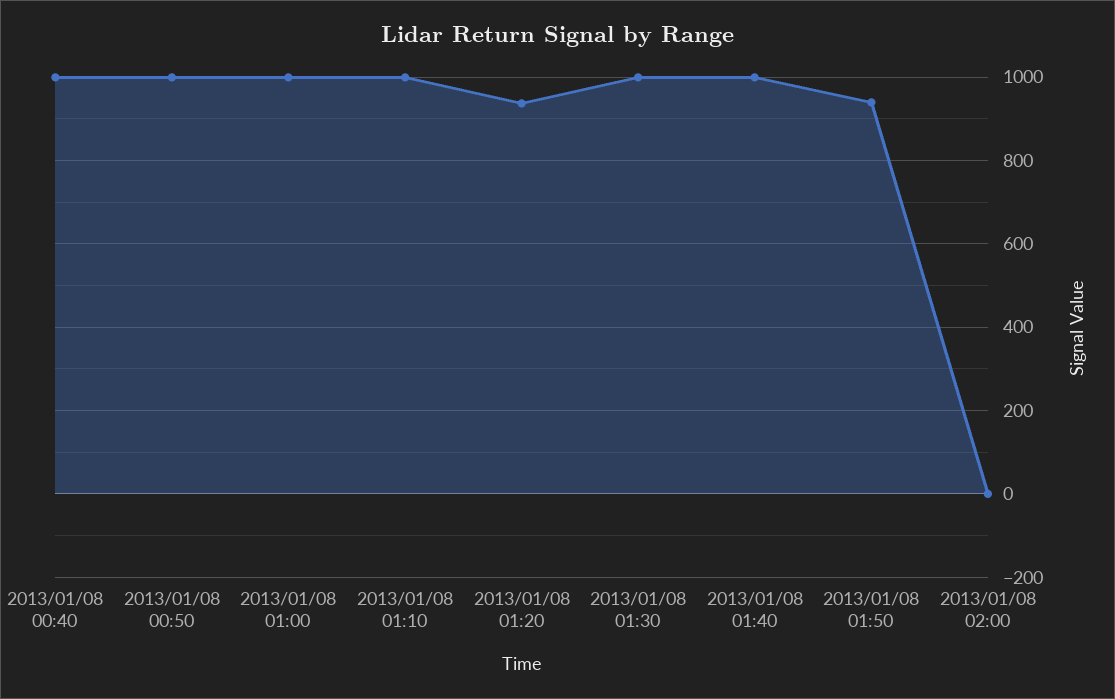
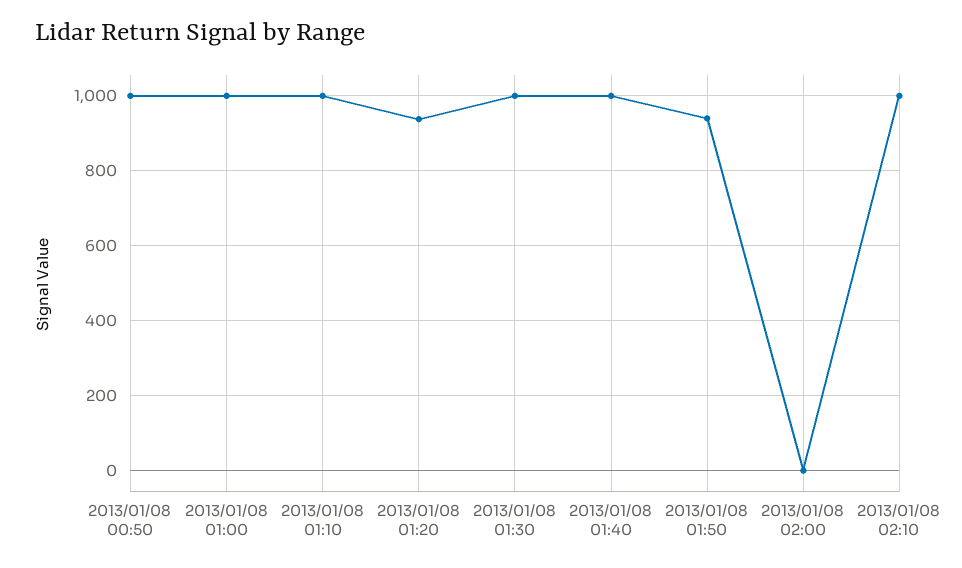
2013/01/08 00:40: 1000 -> none
2013/01/08 02:10: none -> 1000

